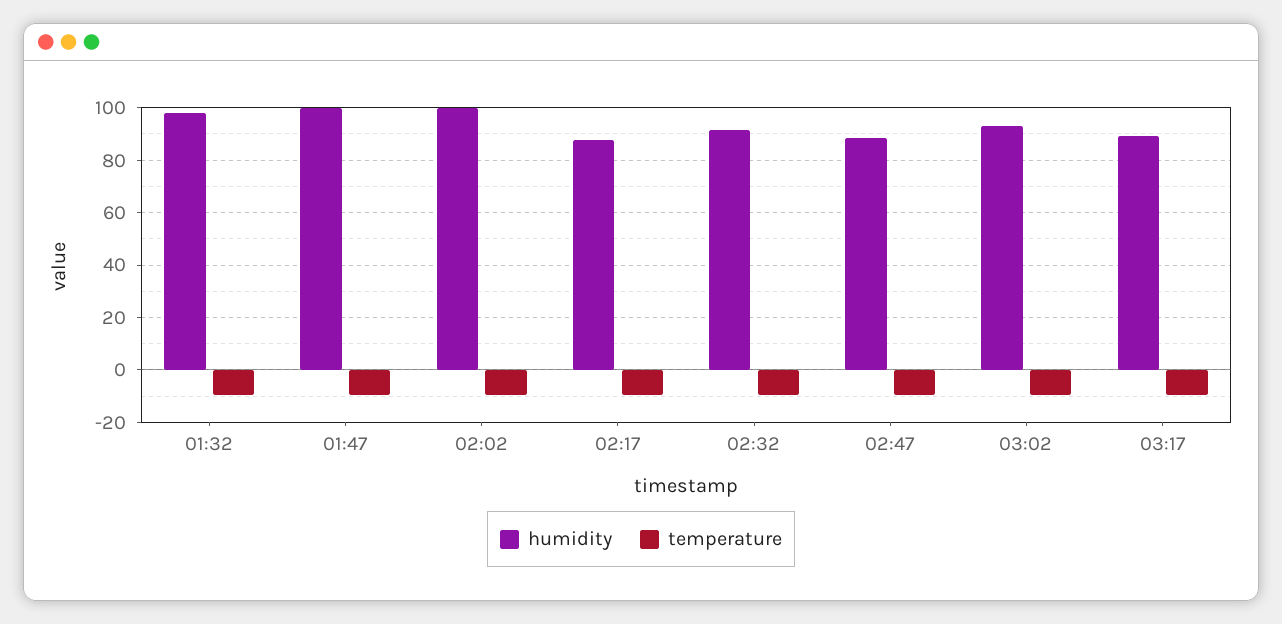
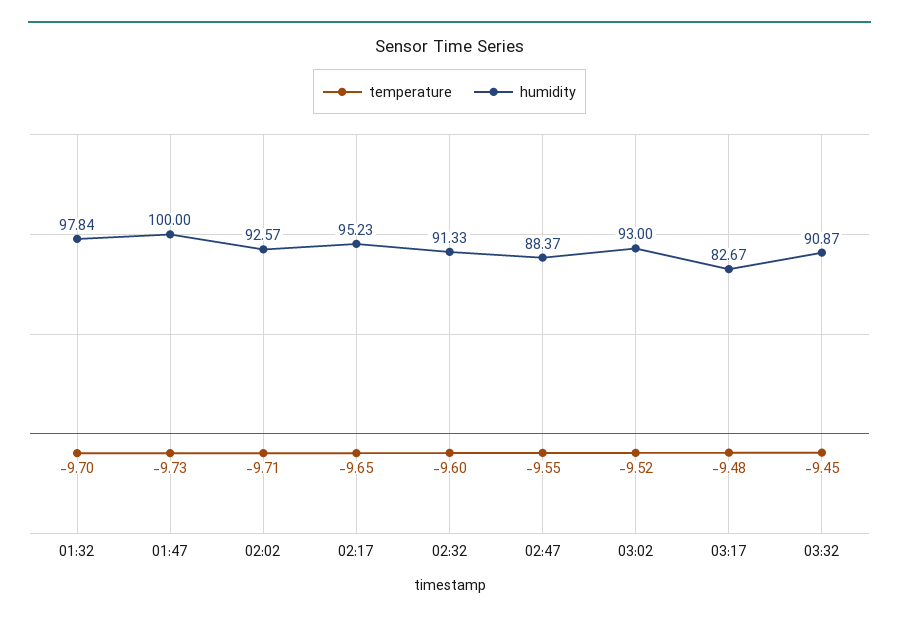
humidity, 02:02: 100 -> 92.57
humidity, 02:17: 87.5 -> 95.23
humidity, 03:17: 90 -> 82.67
temperature, 03:32: none -> -9.45
humidity, 03:32: none -> 90.87

